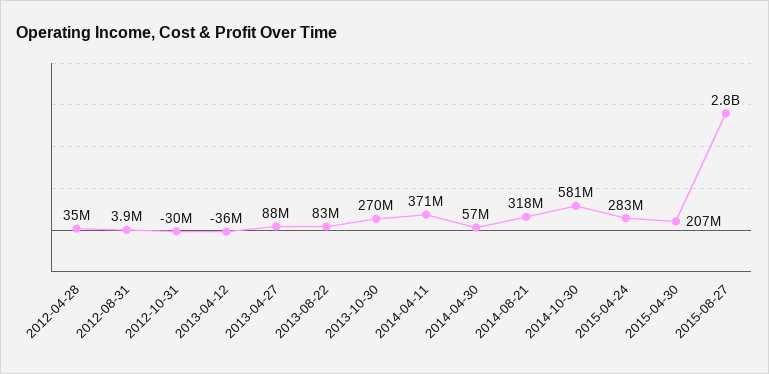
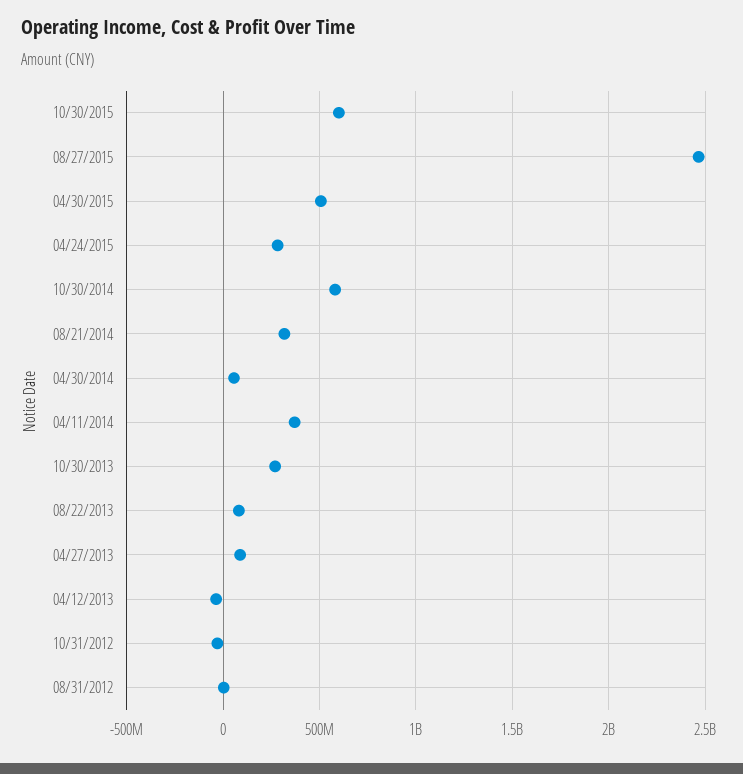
2012-04-28: 35000000 -> none
2015-04-30: 207000000 -> 500000000
2015-08-27: 2800000000 -> 2450000000
10/30/2015: none -> 600000000

